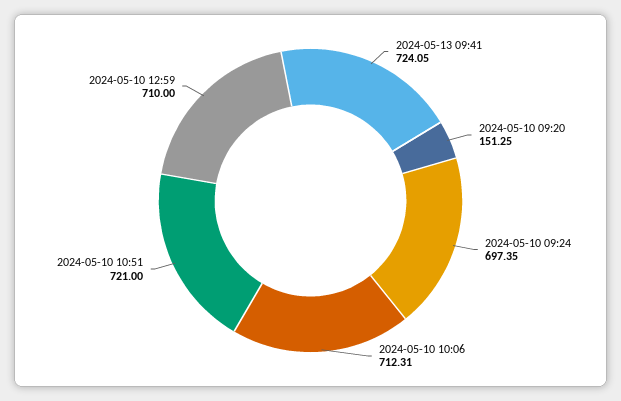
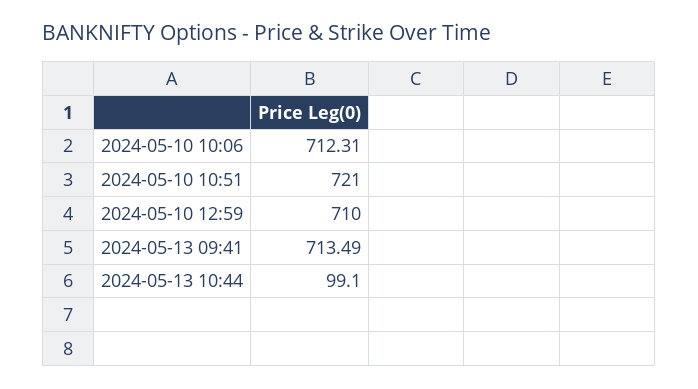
2024-05-13 09:41: 724.05 -> 713.49
2024-05-10 09:20: 151.25 -> none
2024-05-10 09:24: 697.35 -> none
2024-05-13 10:44: none -> 99.1

